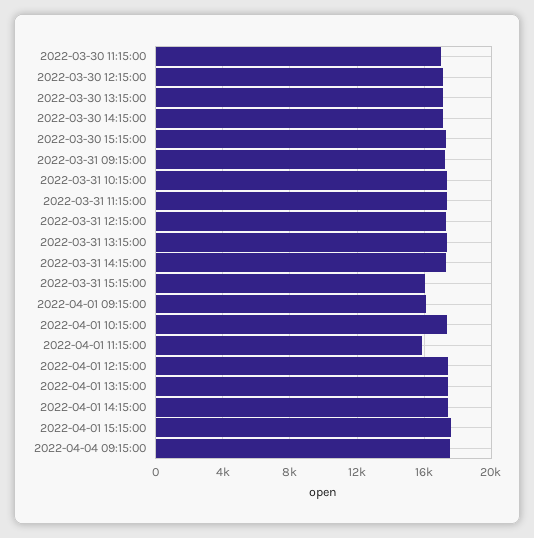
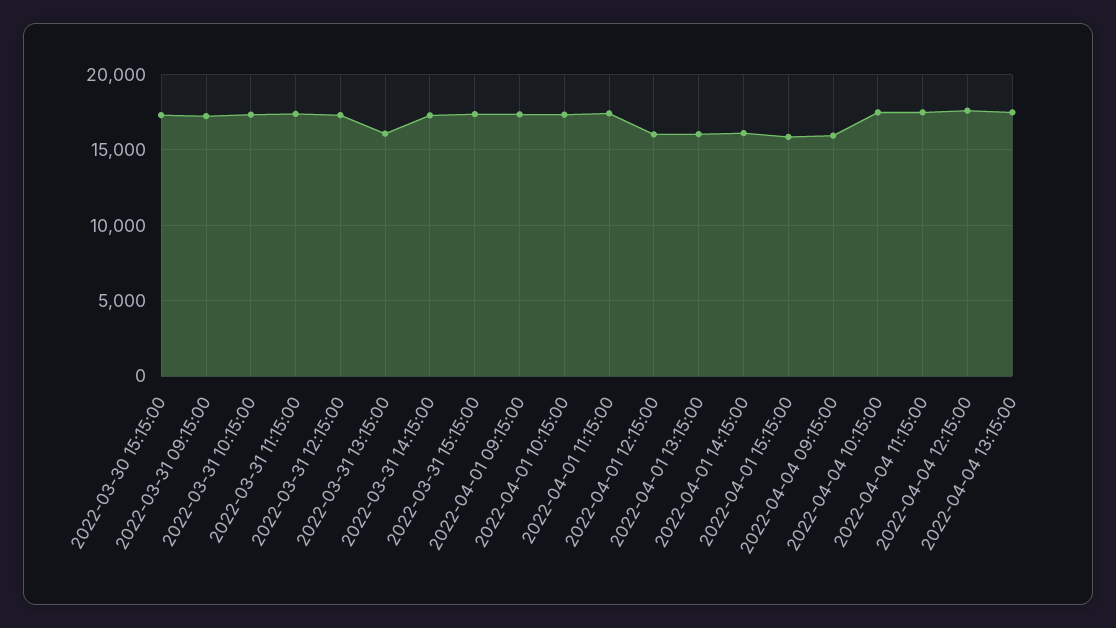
2022-03-30 11:15:00: 17000 -> none
2022-03-30 12:15:00: 17000 -> none
2022-03-30 13:15:00: 17000 -> none
2022-03-30 14:15:00: 17000 -> none
2022-03-31 13:15:00: 17500 -> 16000
2022-03-31 15:15:00: 16000 -> 17500
2022-04-01 09:15:00: 16000 -> 17500
2022-04-01 11:15:00: 16000 -> 17500
2022-04-01 12:15:00: 17500 -> 16000
2022-04-01 13:15:00: 17500 -> 16000
2022-04-01 14:15:00: 17500 -> 16000
2022-04-01 15:15:00: 17500 -> 16000
2022-04-04 09:15:00: 17500 -> 16000
2022-04-04 10:15:00: none -> 17500
2022-04-04 11:15:00: none -> 17500
2022-04-04 12:15:00: none -> 17500
2022-04-04 13:15:00: none -> 17500

